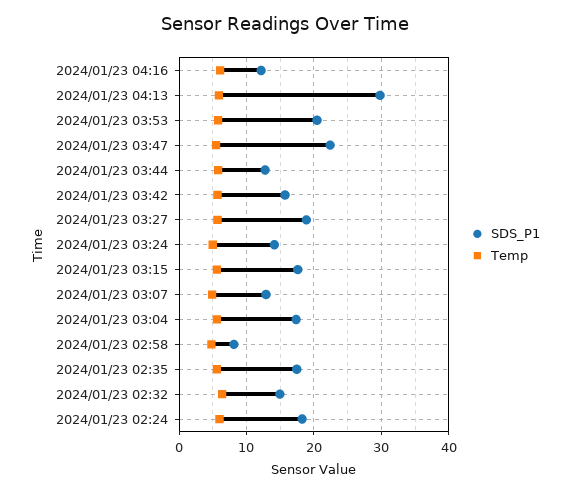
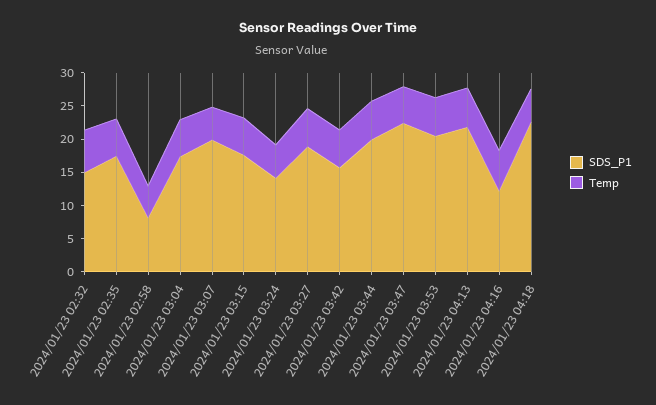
SDS_P1, 2024/01/23 04:13: 30 -> 22.5
SDS_P1, 2024/01/23 03:44: 13 -> 20
SDS_P1, 2024/01/23 03:07: 13 -> 20
SDS_P1, 2024/01/23 02:24: 18 -> none
Temp, 2024/01/23 02:24: 6 -> none
SDS_P1, 2024/01/23 04:18: none -> 22.5
Temp, 2024/01/23 04:18: none -> 5

